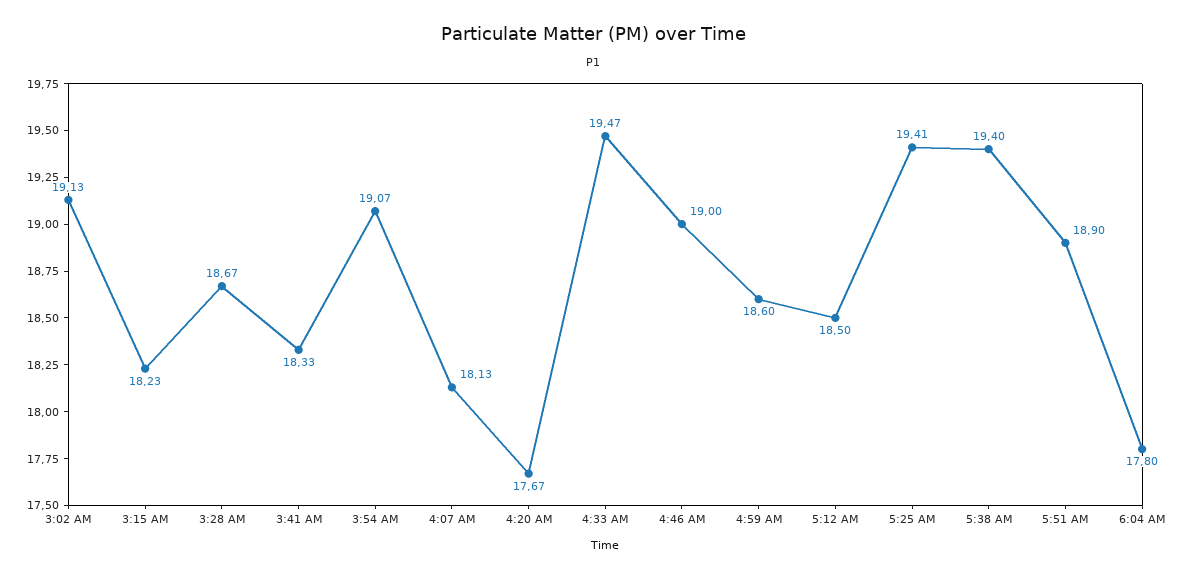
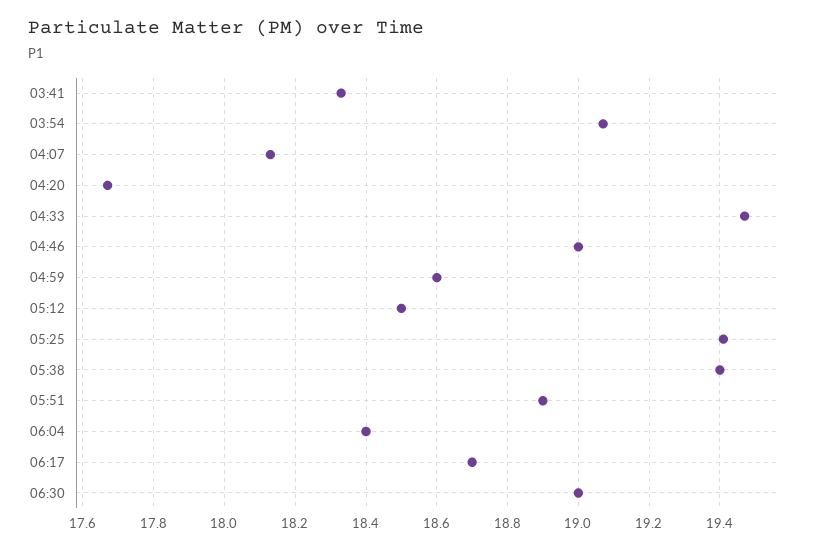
3:02 AM: 19.13 -> none
3:15 AM: 18.23 -> none
3:28 AM: 18.67 -> none
6:04 AM: 17.8 -> 18.4
06:17: none -> 18.7
06:30: none -> 19

